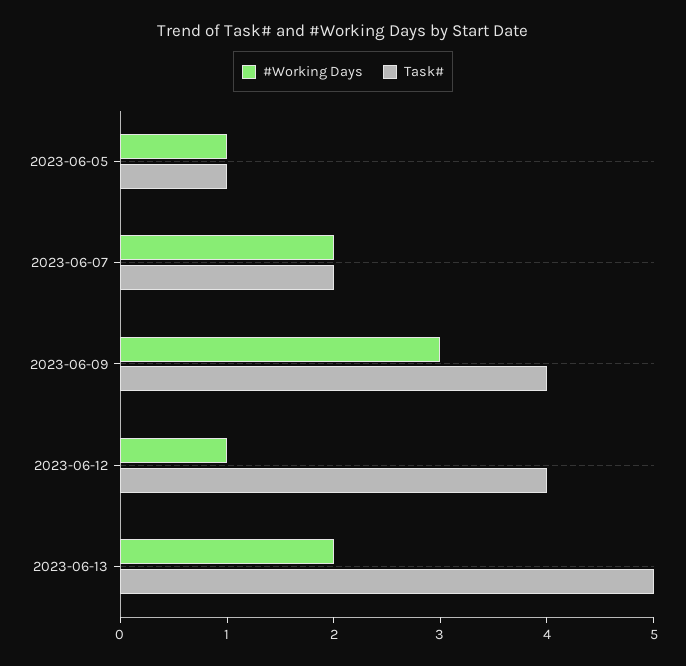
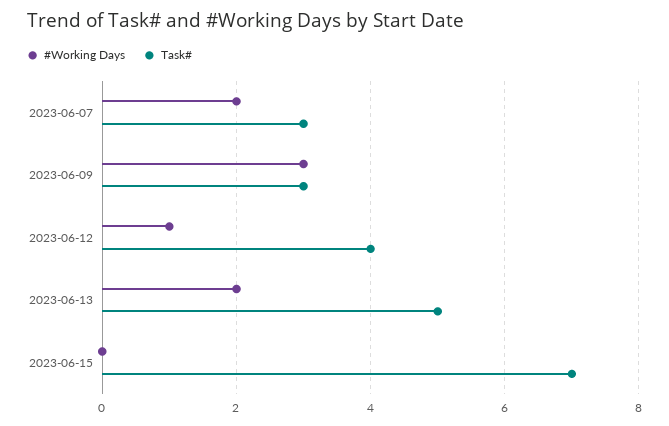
#Working Days, 2023-06-05: 1 -> none
Task#, 2023-06-05: 1 -> none
Task#, 2023-06-07: 2 -> 3
Task#, 2023-06-09: 4 -> 3
#Working Days, 2023-06-15: none -> 0
Task#, 2023-06-15: none -> 7

